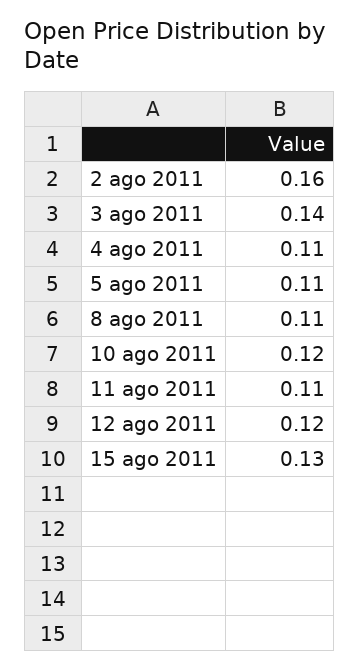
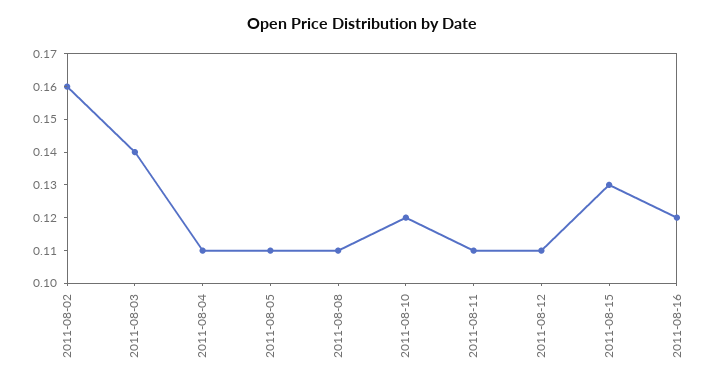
12 ago 2011: 0.12 -> 0.11
2011-08-16: none -> 0.12

